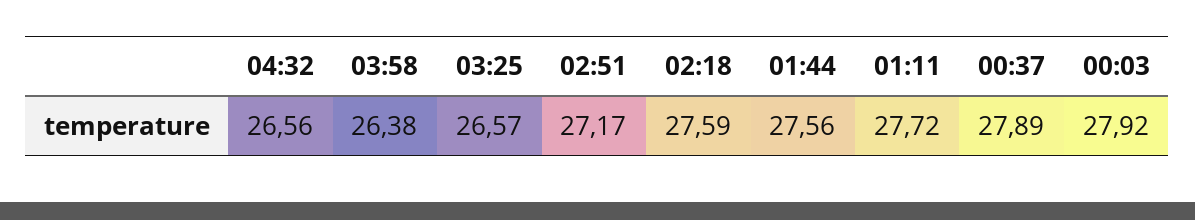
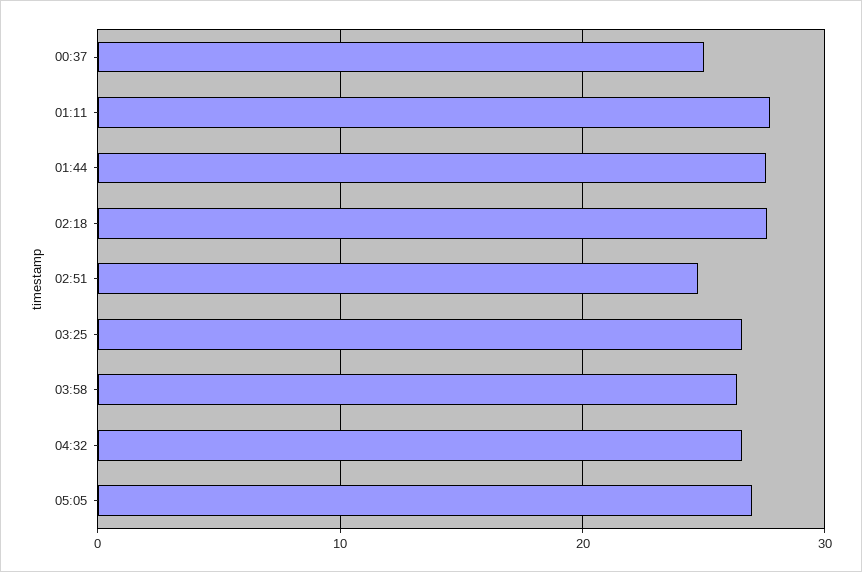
02:51: 27.17 -> 25
00:37: 27.89 -> 25
00:03: 27.92 -> none
05:05: none -> 27

